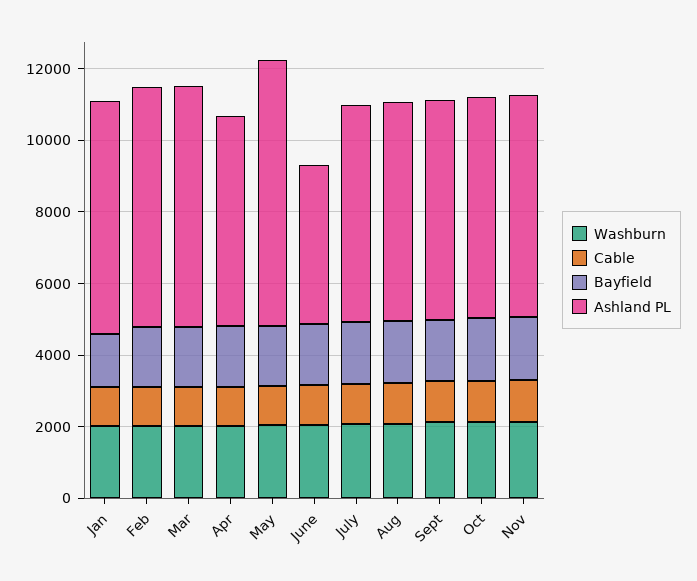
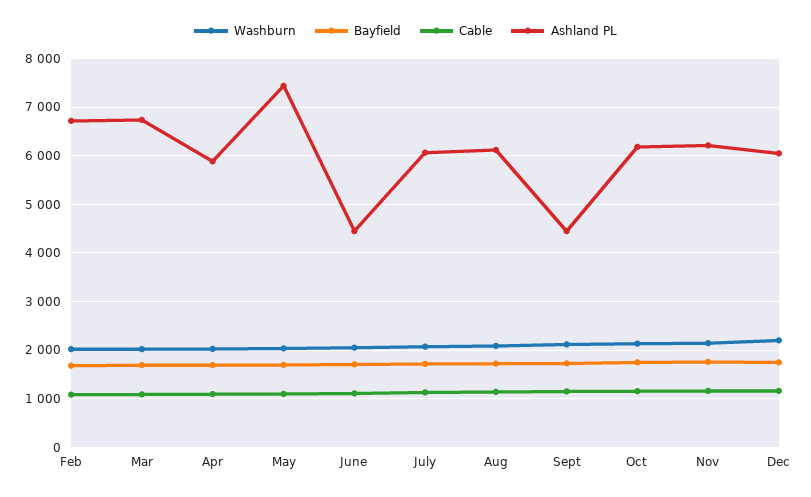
Washburn, Jan: 2000 -> none
Cable, Jan: 1000 -> none
Bayfield, Jan: 1500 -> none
Ashland PL, Jan: 6500 -> none
Ashland PL, Sept: 6000 -> 4400
Washburn, Dec: none -> 2200
Bayfield, Dec: none -> 1800
Cable, Dec: none -> 1200
Ashland PL, Dec: none -> 6000

